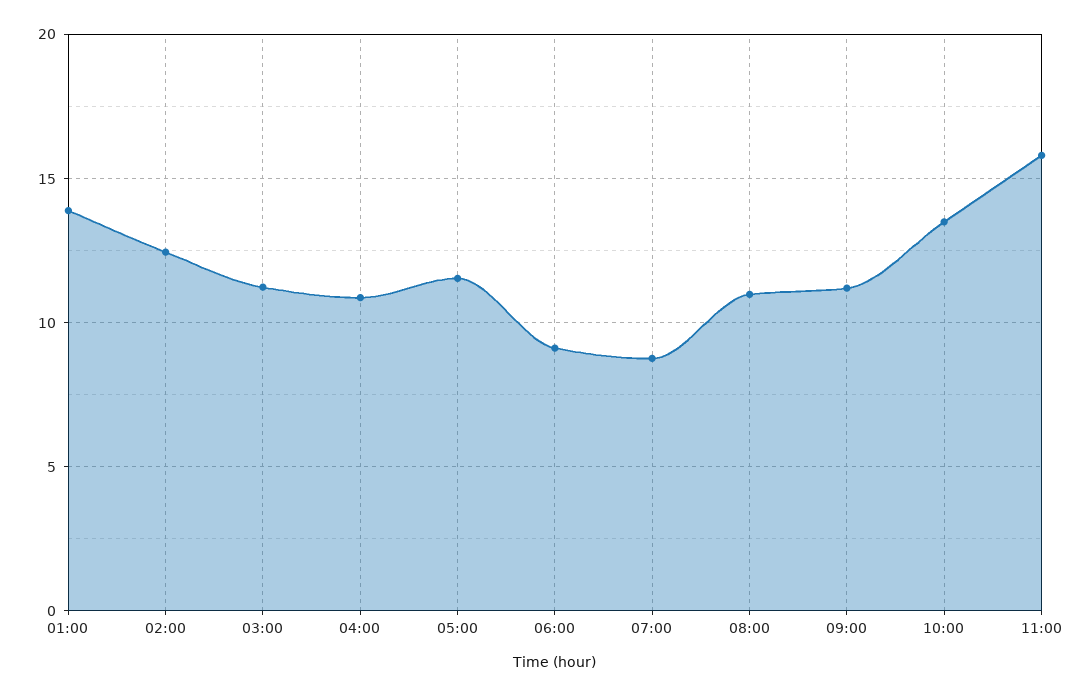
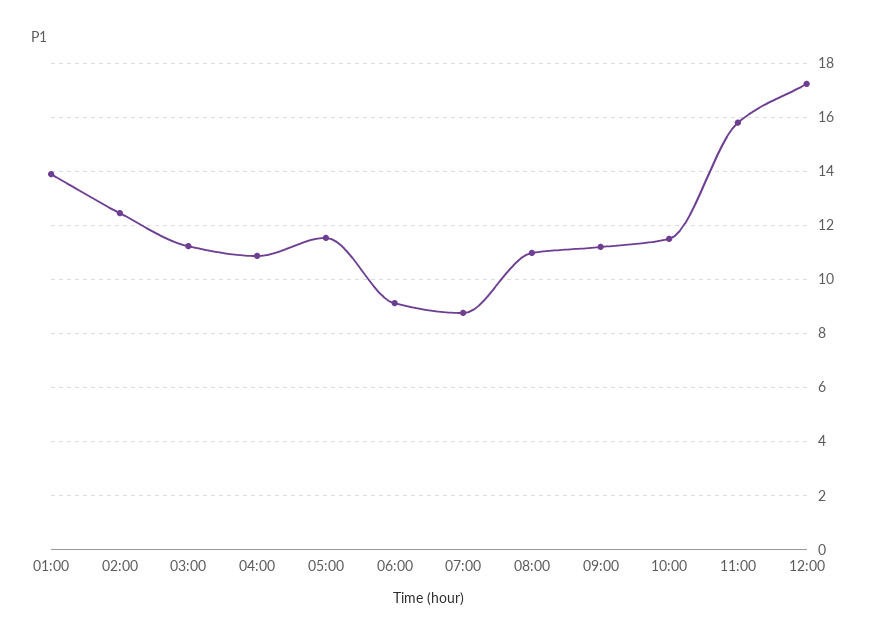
10:00: 13.5 -> 11.5
12:00: none -> 17.25

